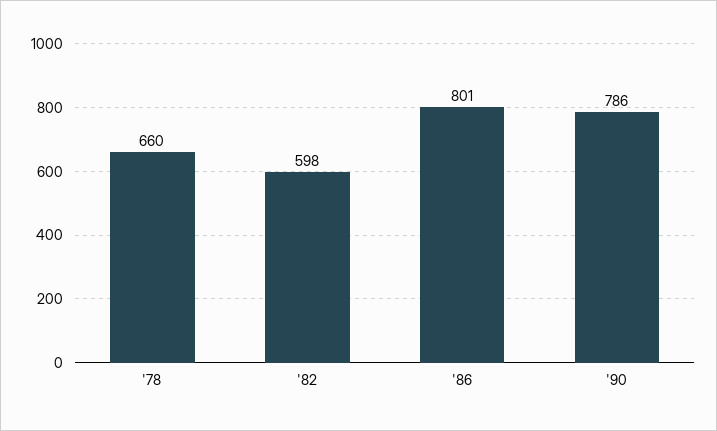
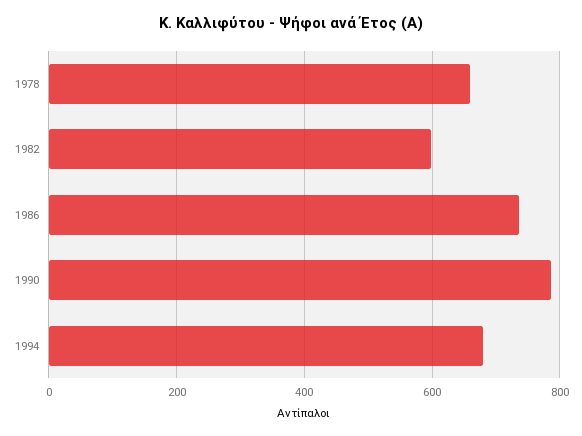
'86: 801 -> 740
1994: none -> 680

